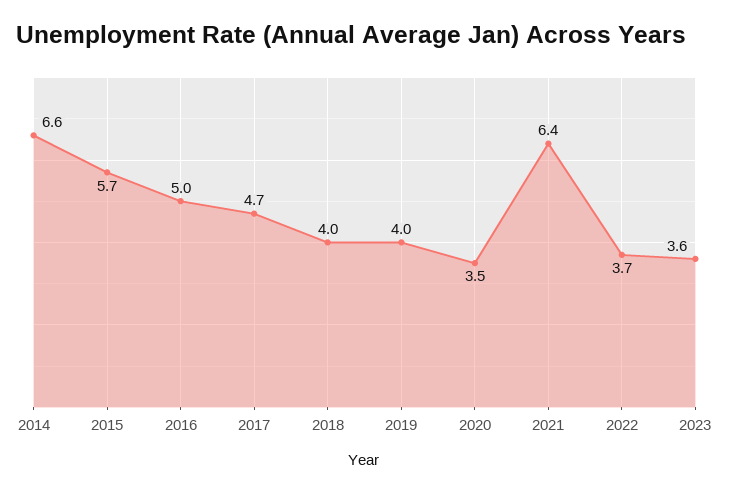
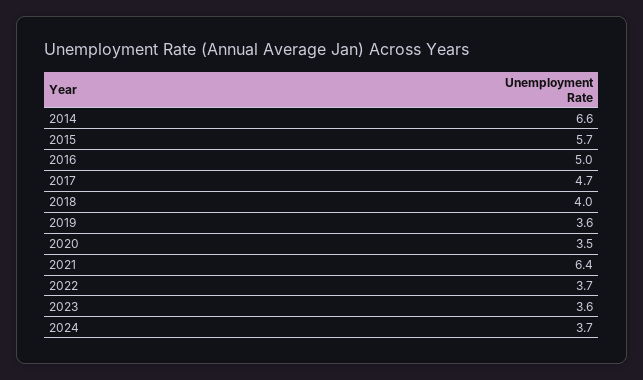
2019: 4 -> 3.6
2024: none -> 3.7

